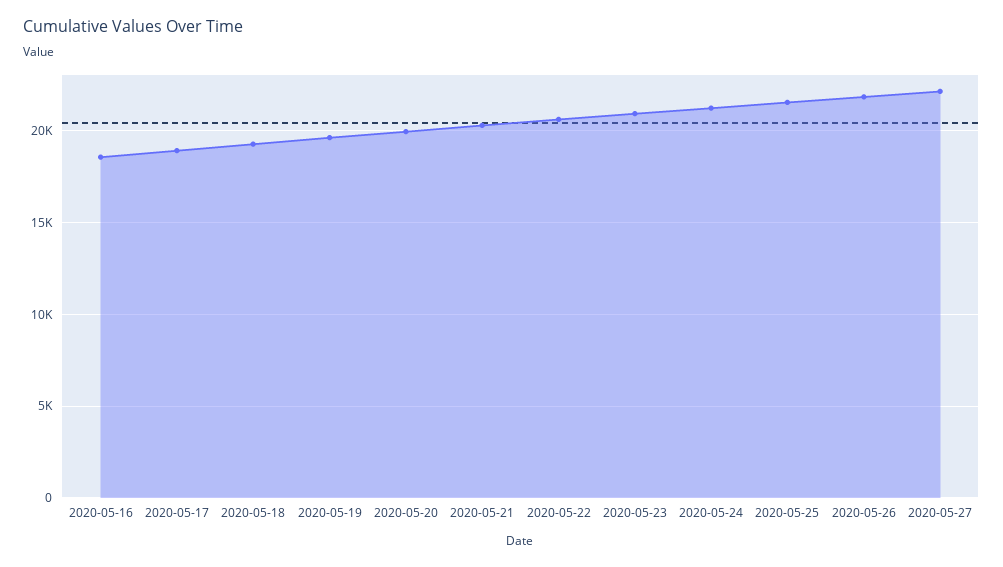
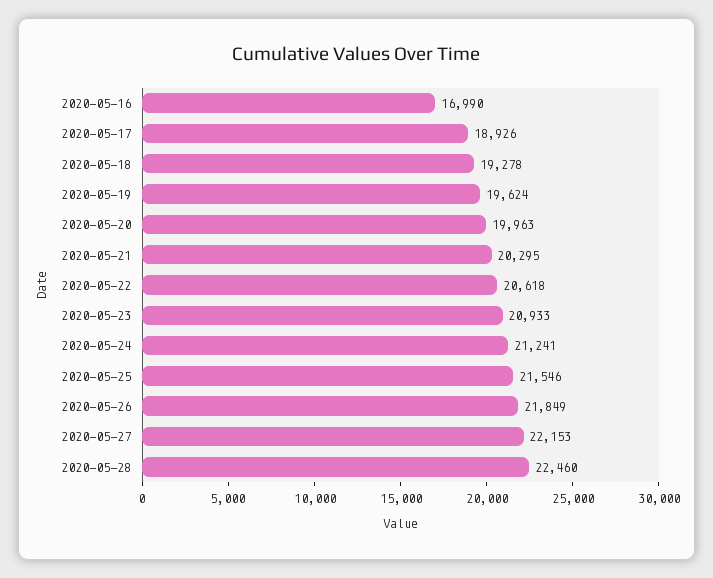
2020-05-16: 18500 -> 16990
2020-05-28: none -> 22460

